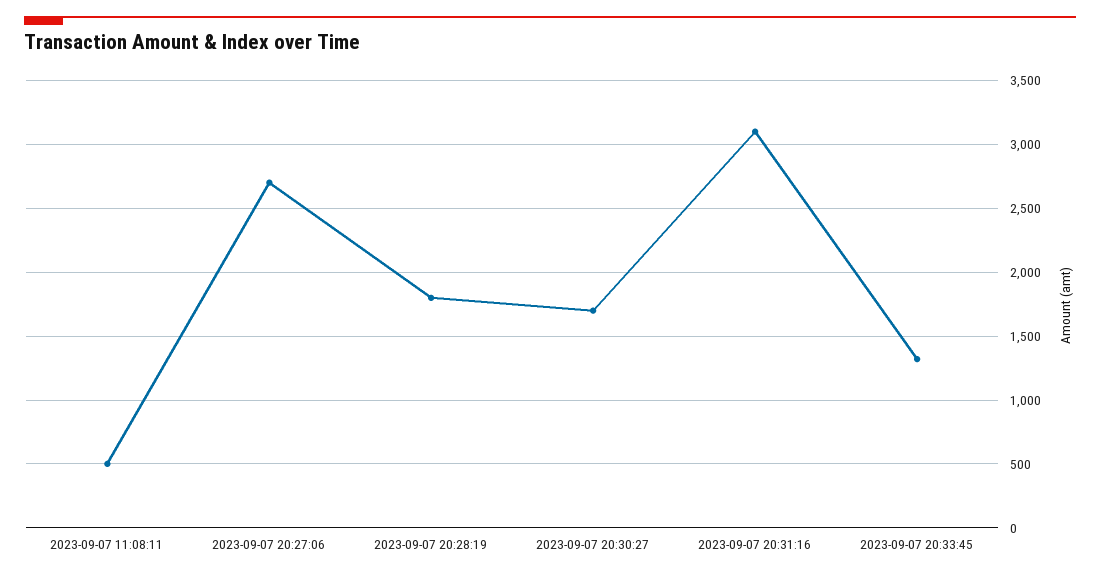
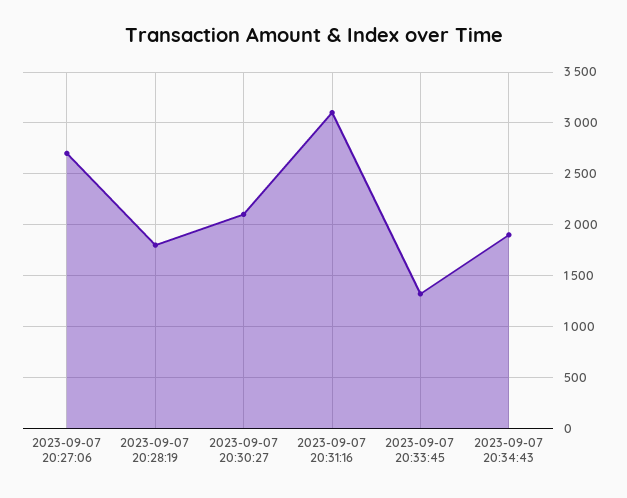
2023-09-07 11:08:11: 500 -> none
2023-09-07 20:30:27: 1700 -> 2100
2023-09-07 20:34:43: none -> 1900

